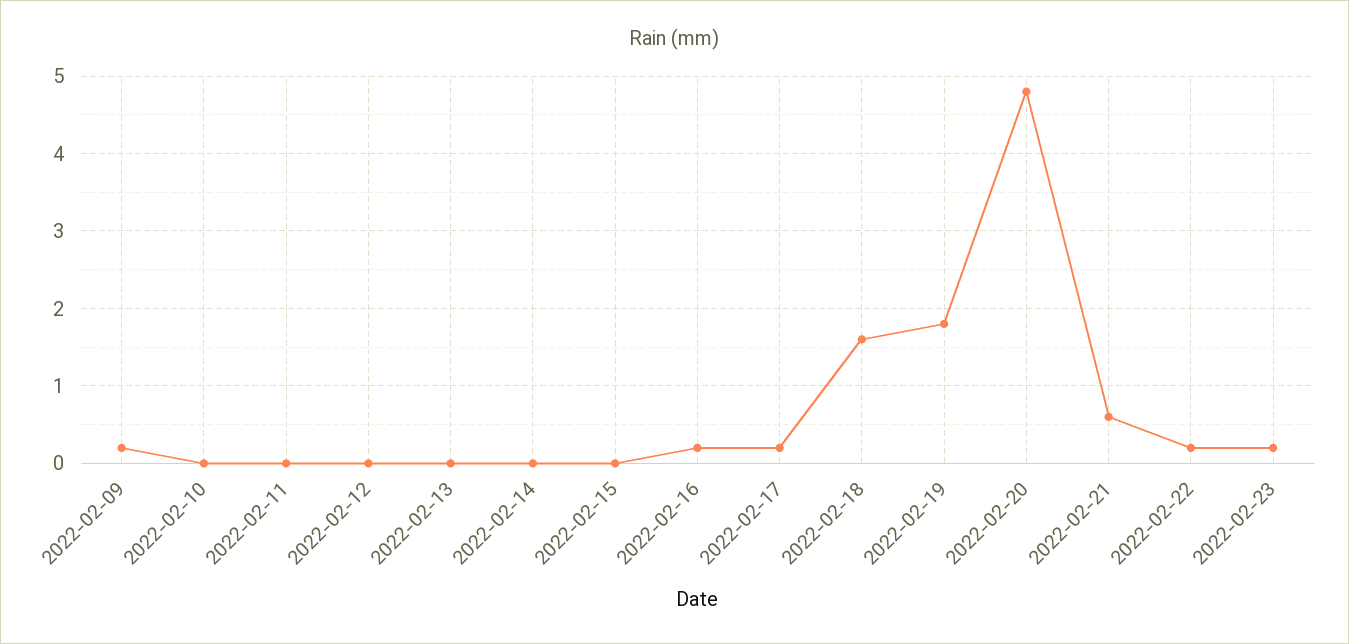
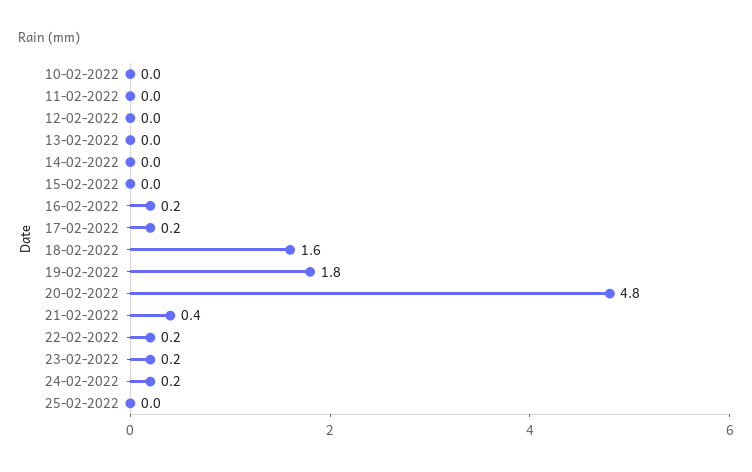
2022-02-09: 0.2 -> none
2022-02-21: 0.6 -> 0.4
24-02-2022: none -> 0.2
25-02-2022: none -> 0

